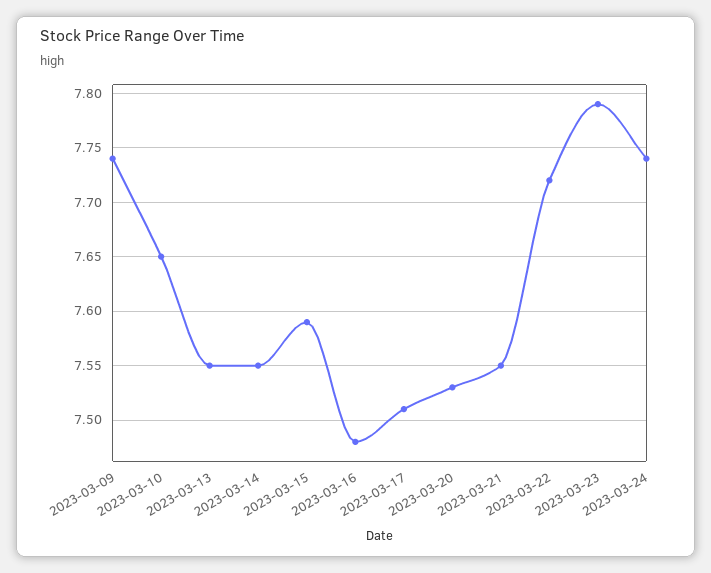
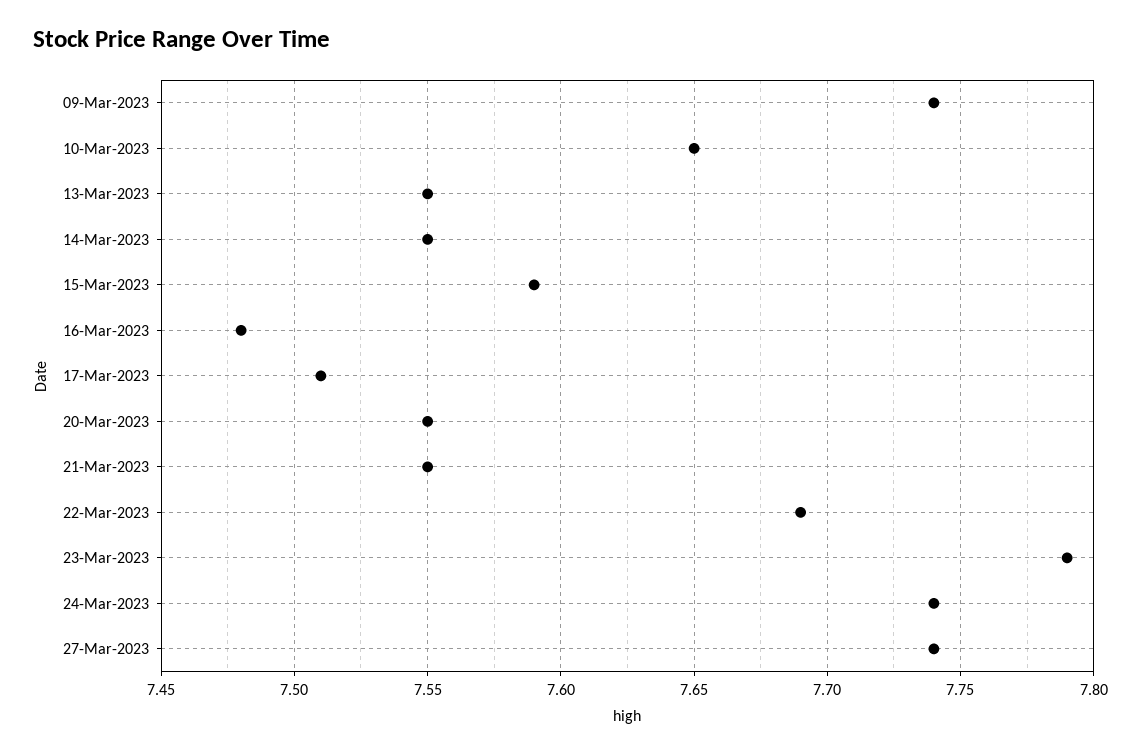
2023-03-20: 7.53 -> 7.55
2023-03-22: 7.72 -> 7.69
27-Mar-2023: none -> 7.74

